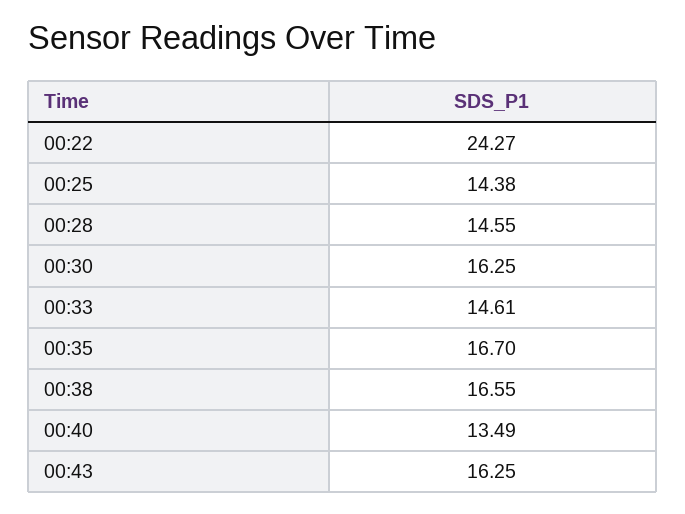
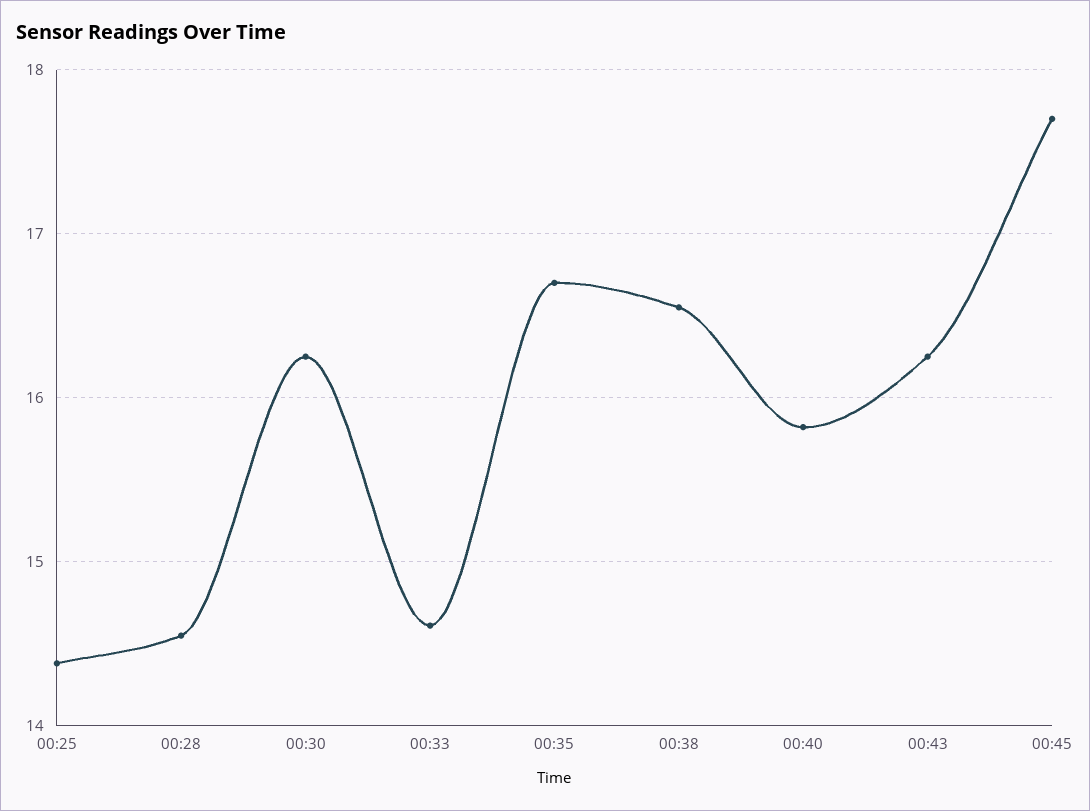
00:22: 24.27 -> none
00:40: 13.49 -> 15.8
00:45: none -> 17.7

